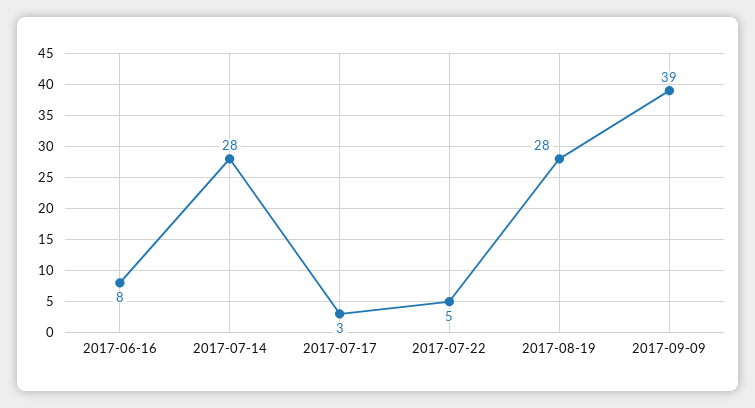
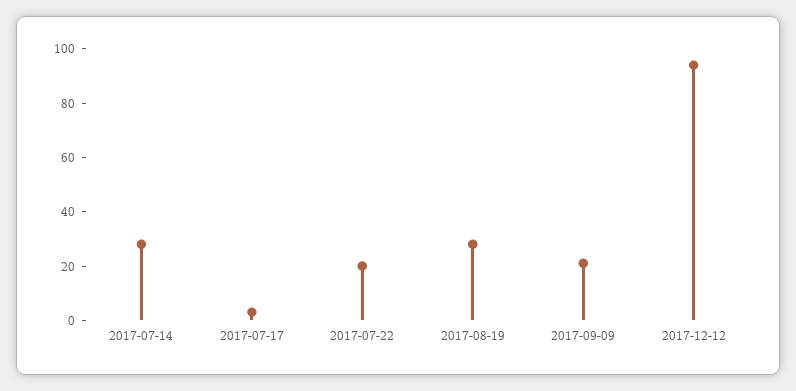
2017-06-16: 8 -> none
2017-07-22: 5 -> 20
2017-09-09: 39 -> 20
2017-12-12: none -> 95

